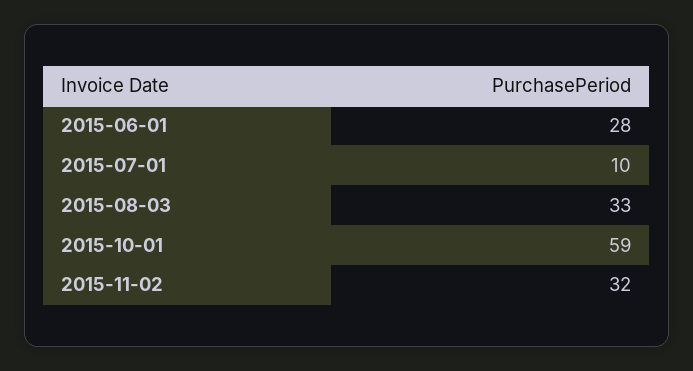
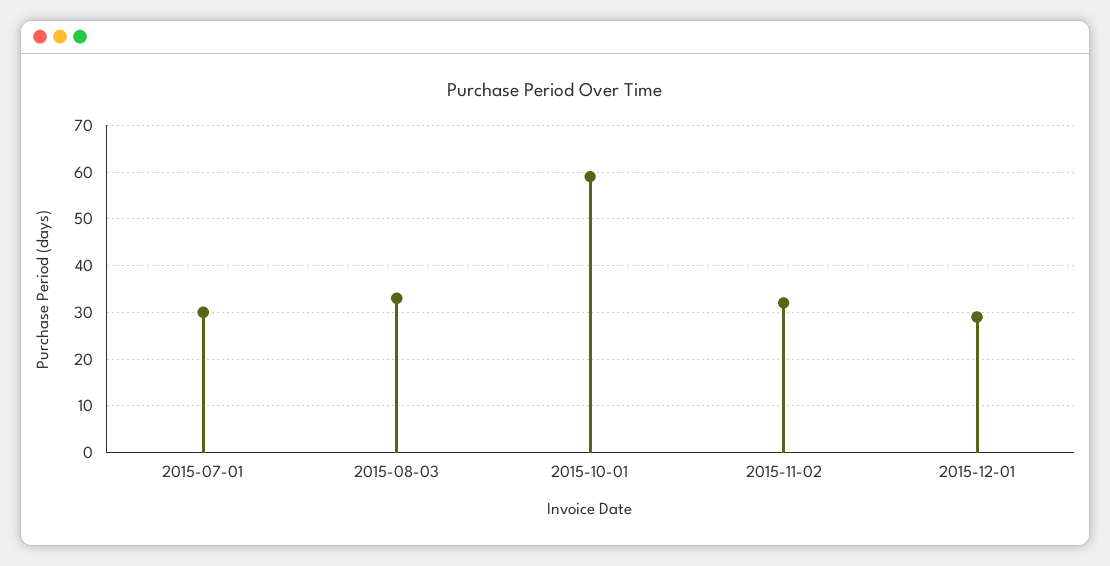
2015-06-01: 28 -> none
2015-07-01: 10 -> 30
2015-12-01: none -> 30

